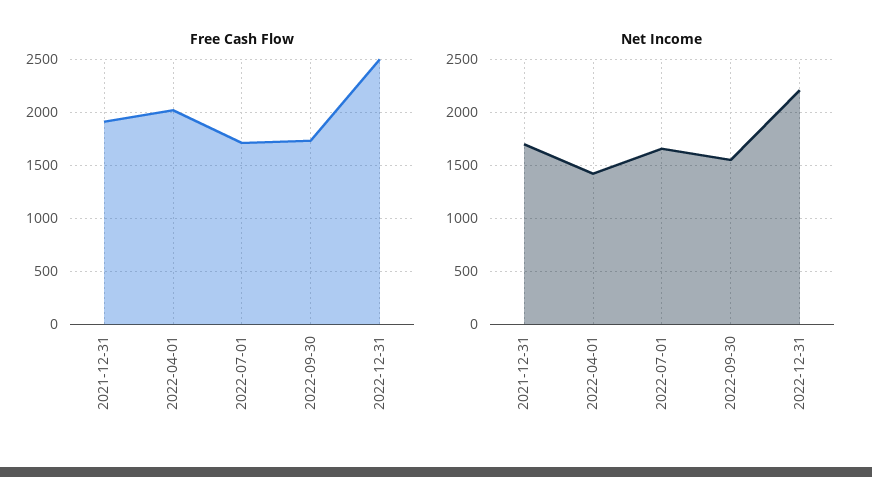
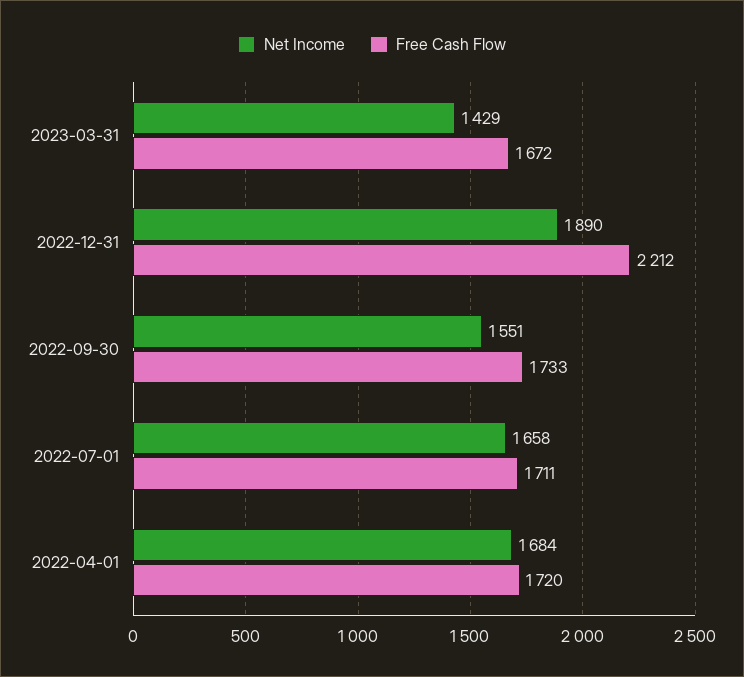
Free Cash Flow, 2021-12-31: 1900 -> none
Free Cash Flow, 2022-04-01: 2000 -> 1720
Free Cash Flow, 2022-12-31: 2500 -> 2212
Net Income, 2021-12-31: 1700 -> none
Net Income, 2022-04-01: 1400 -> 1684
Net Income, 2022-12-31: 2200 -> 1890
Net Income, 2023-03-31: none -> 1429
Free Cash Flow, 2023-03-31: none -> 1672

